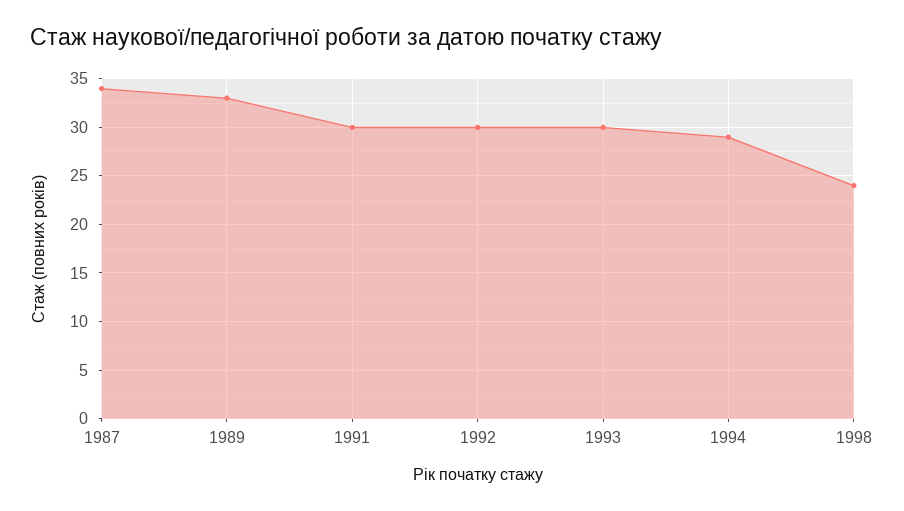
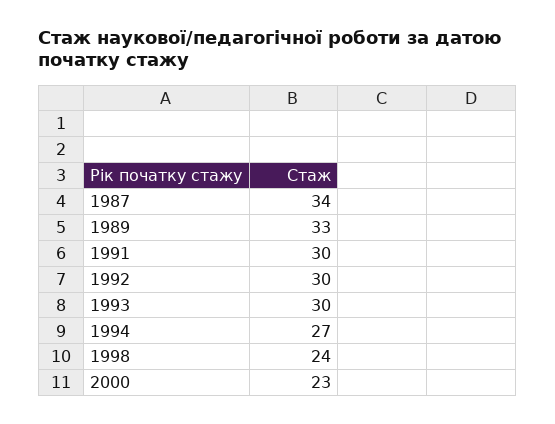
1994: 29 -> 27
2000: none -> 23

